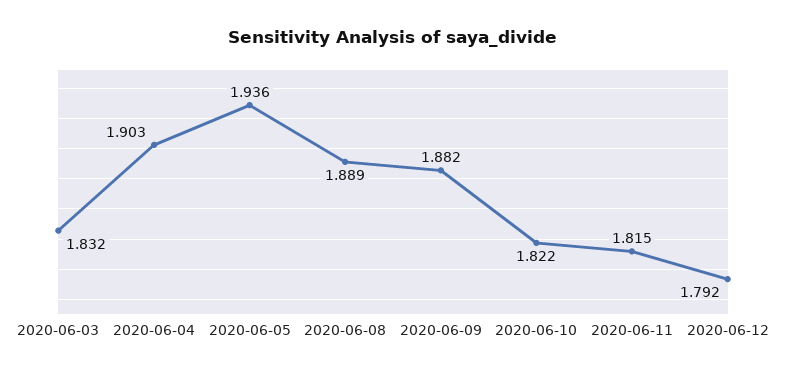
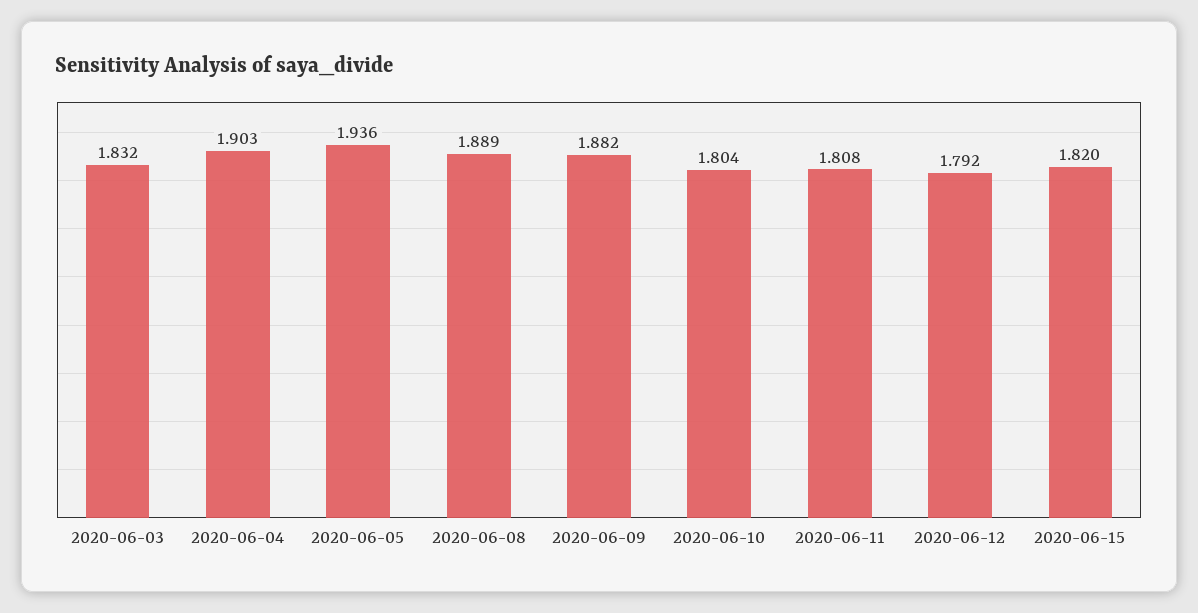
2020-06-10: 1.822 -> 1.804
2020-06-11: 1.815 -> 1.808
2020-06-15: none -> 1.82

